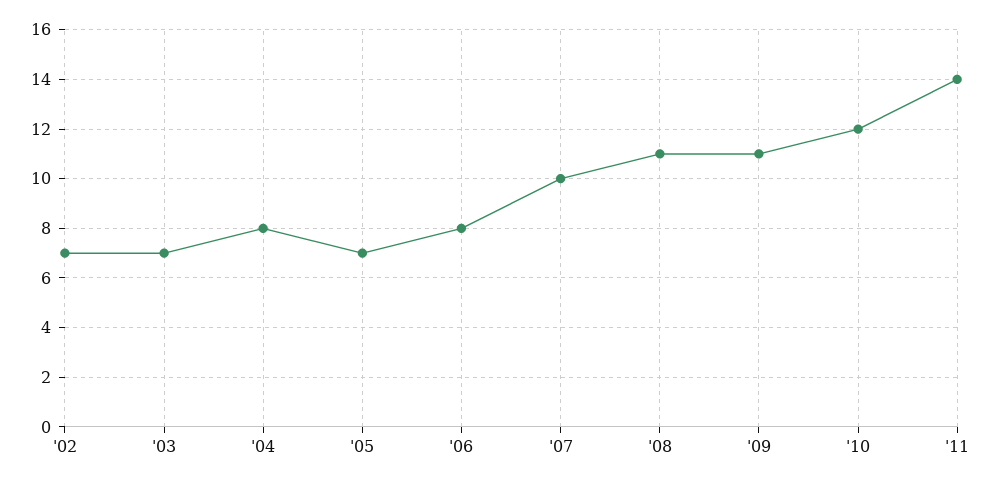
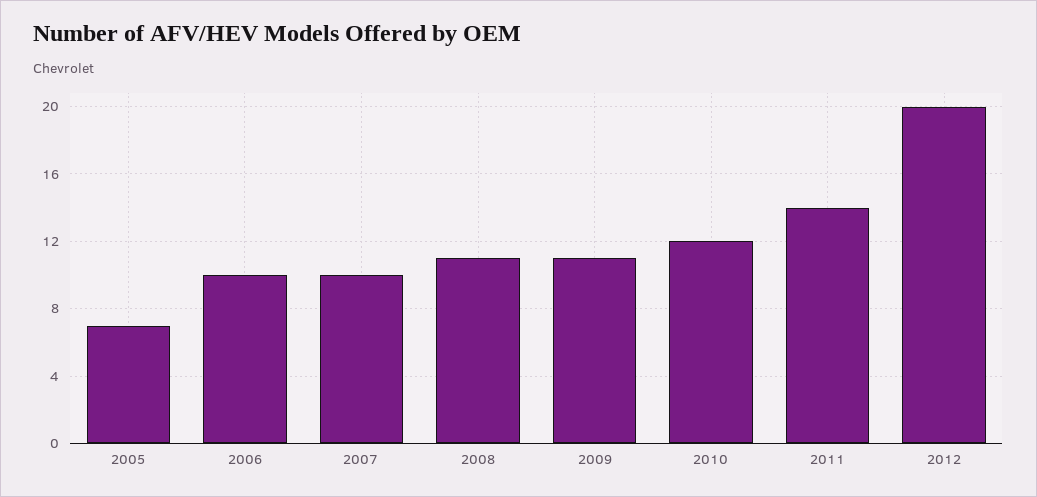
'02: 7 -> none
'03: 7 -> none
'04: 8 -> none
'06: 8 -> 10
2012: none -> 20

